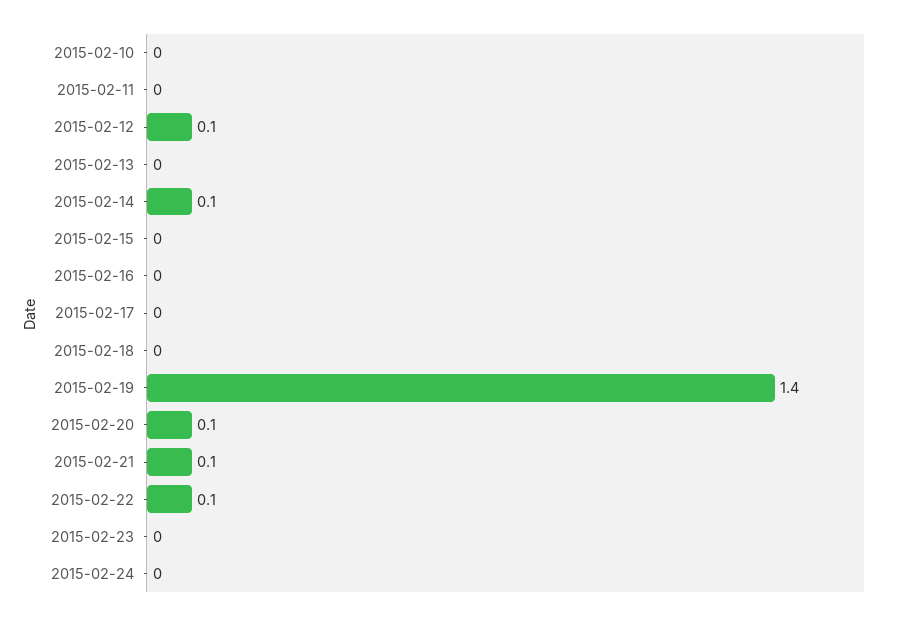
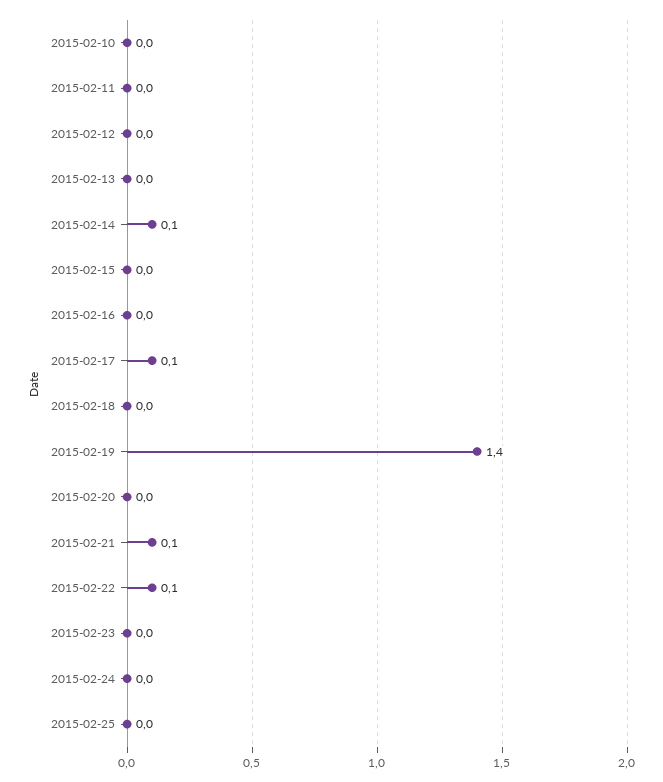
2015-02-12: 0.1 -> 0
2015-02-17: 0 -> 0.1
2015-02-20: 0.1 -> 0
2015-02-25: none -> 0

